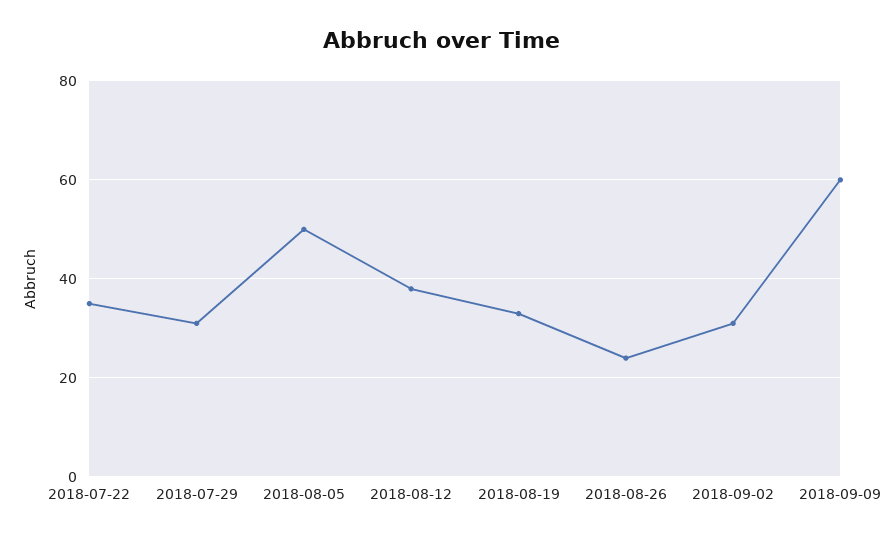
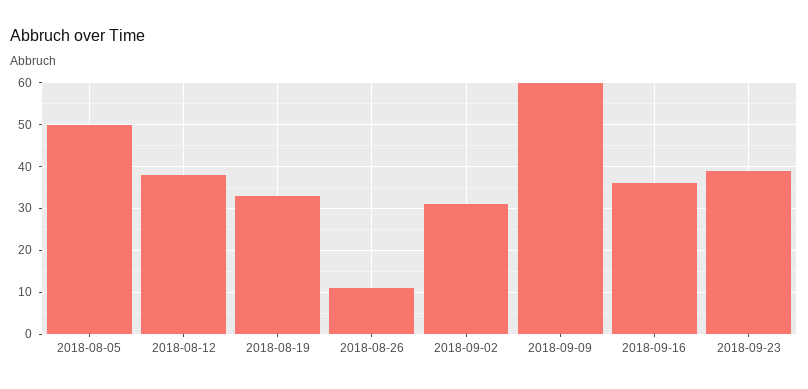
2018-07-22: 35 -> none
2018-07-29: 30 -> none
2018-08-26: 25 -> 10
2018-09-16: none -> 35
2018-09-23: none -> 40

